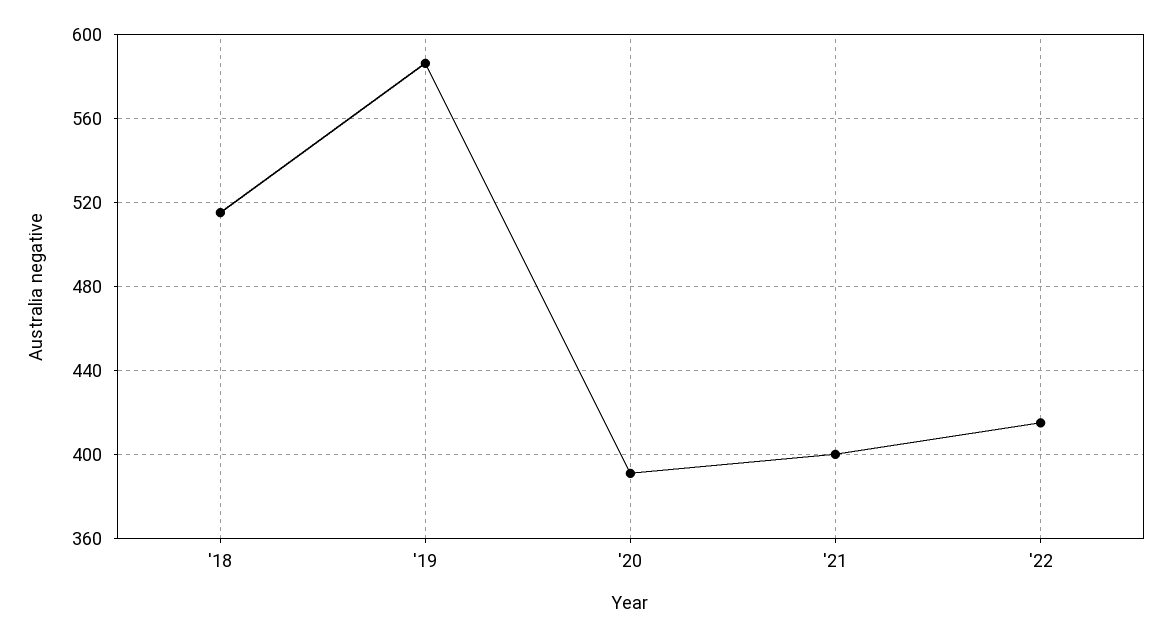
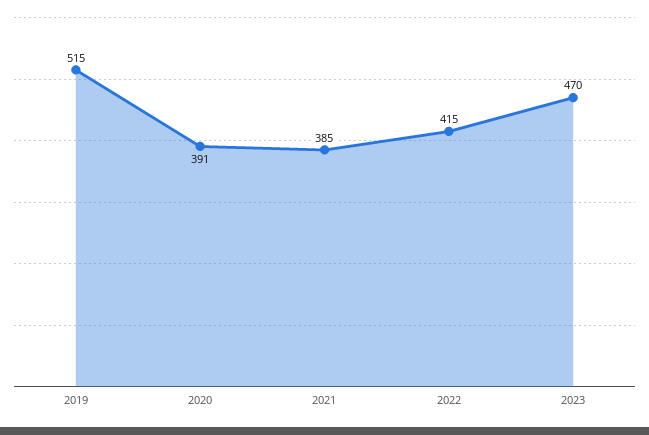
'18: 515 -> none
'19: 585 -> 515
'21: 400 -> 385
2023: none -> 470

